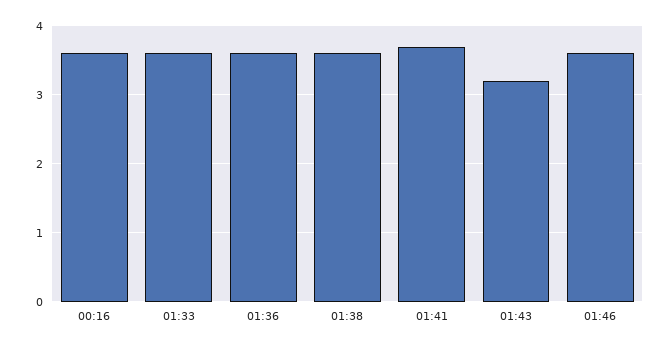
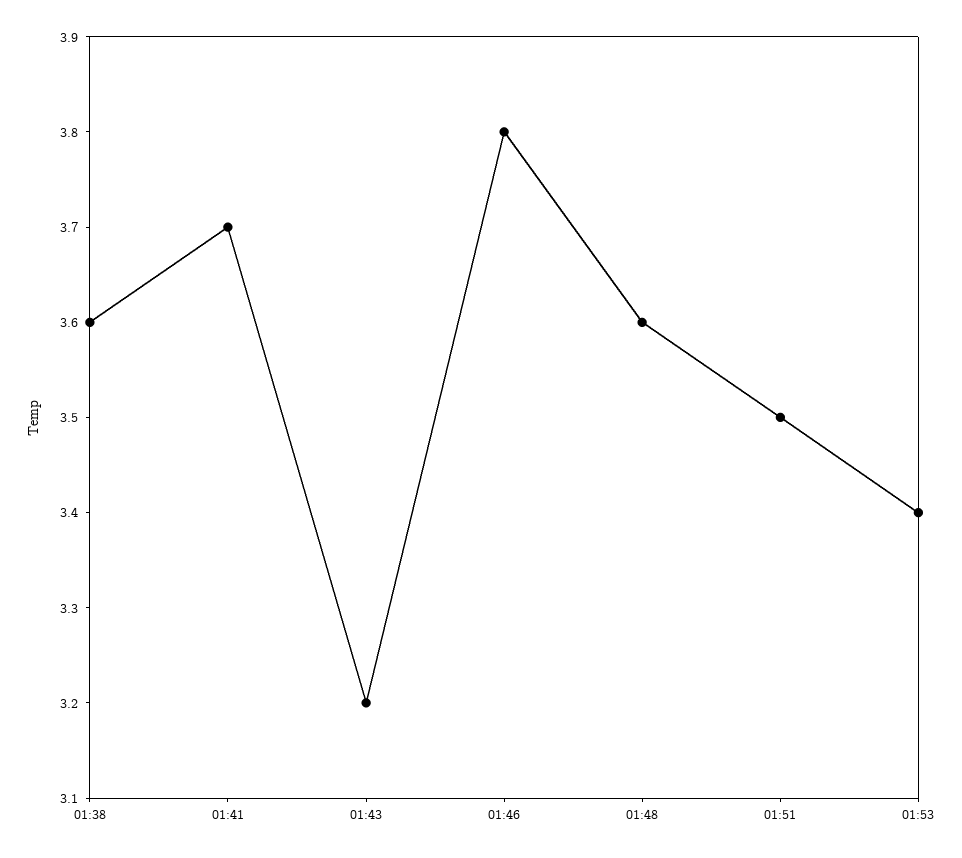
00:16: 3.6 -> none
01:33: 3.6 -> none
01:36: 3.6 -> none
01:46: 3.6 -> 3.8
01:48: none -> 3.6
01:51: none -> 3.5
01:53: none -> 3.4

